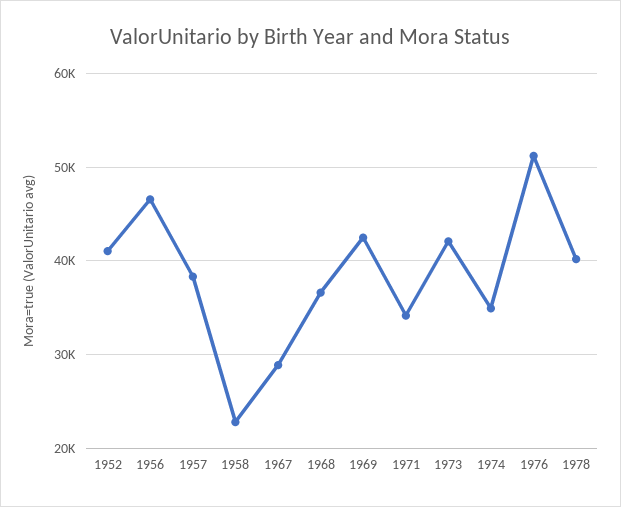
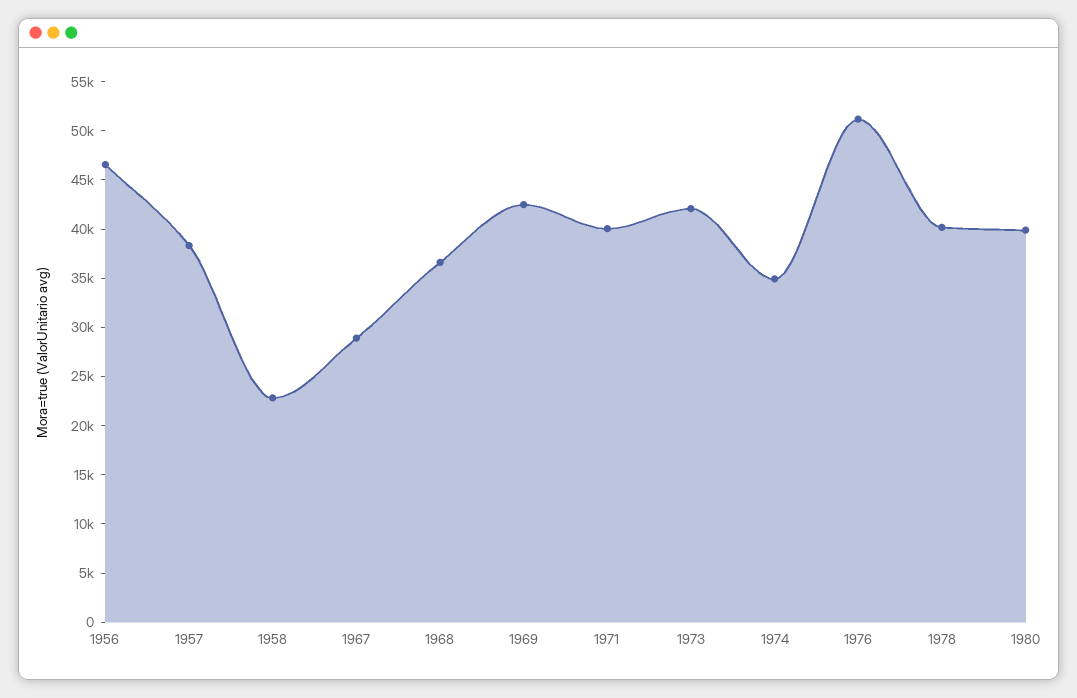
1952: 41000 -> none
1971: 34000 -> 40000
1980: none -> 40000

